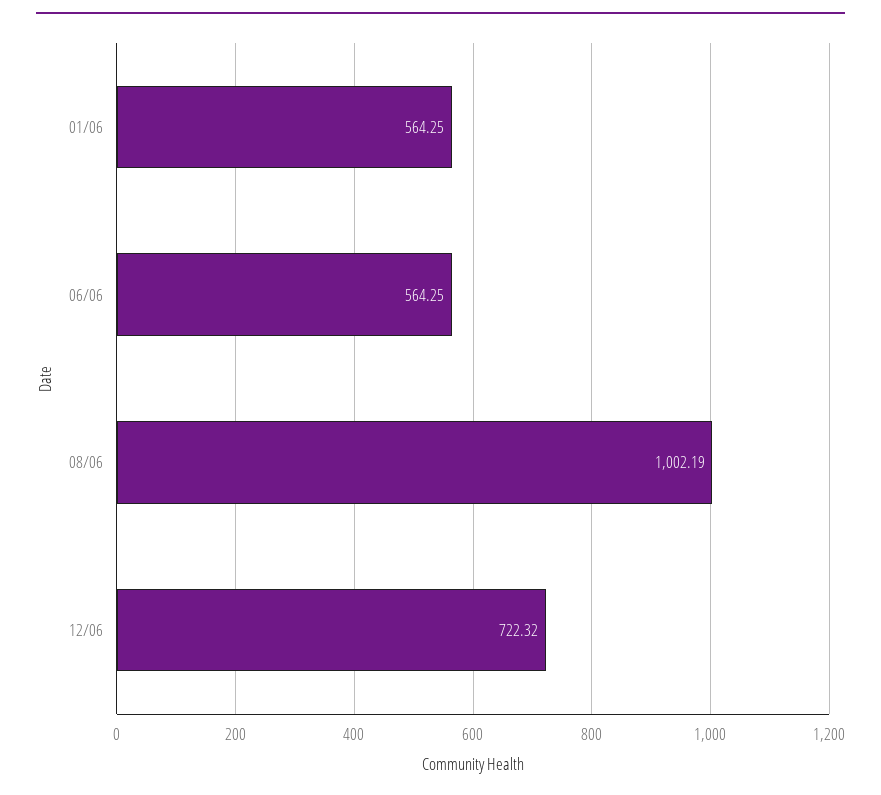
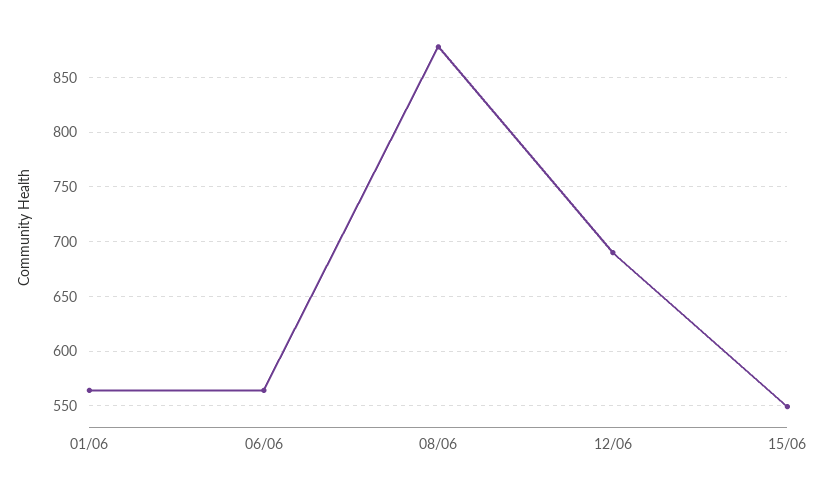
08/06: 1002.19 -> 880
12/06: 722.32 -> 690
15/06: none -> 550

